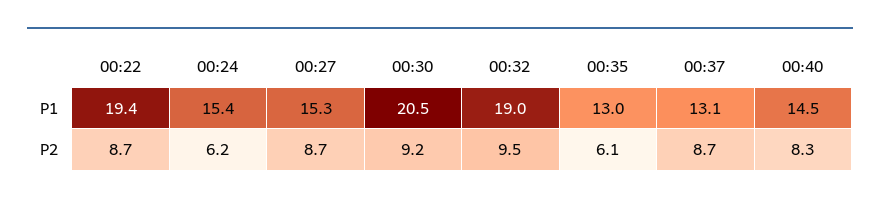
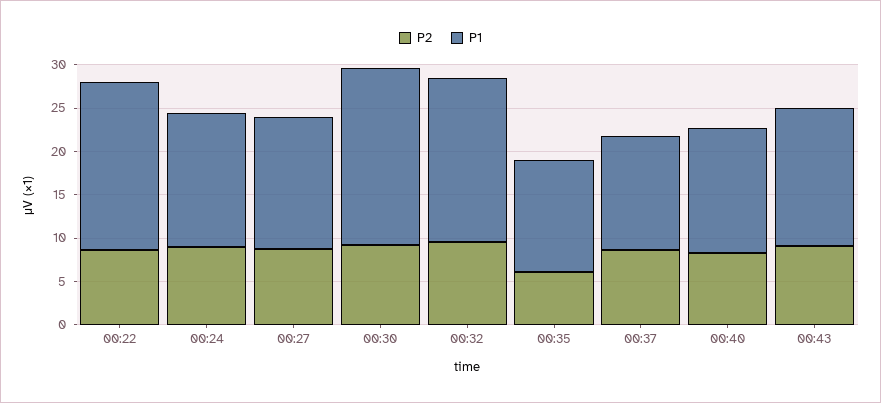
P2, 00:24: 6.2 -> 9
P2, 00:43: none -> 9
P1, 00:43: none -> 16

